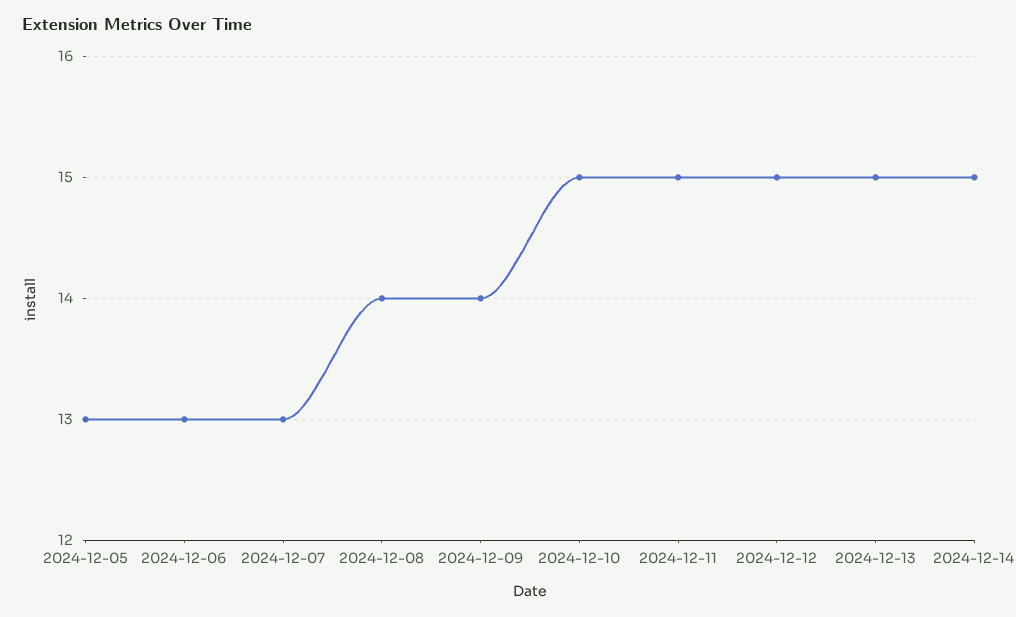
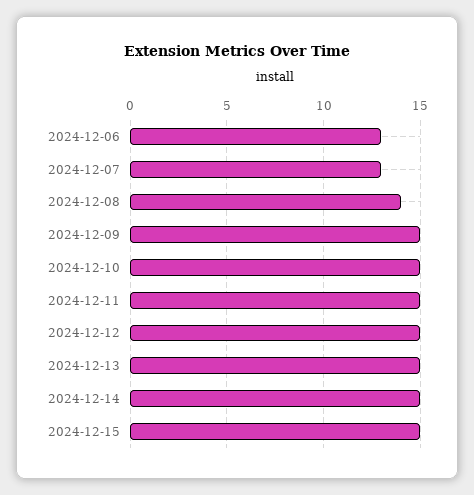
2024-12-05: 13 -> none
2024-12-09: 14 -> 15
2024-12-15: none -> 15

